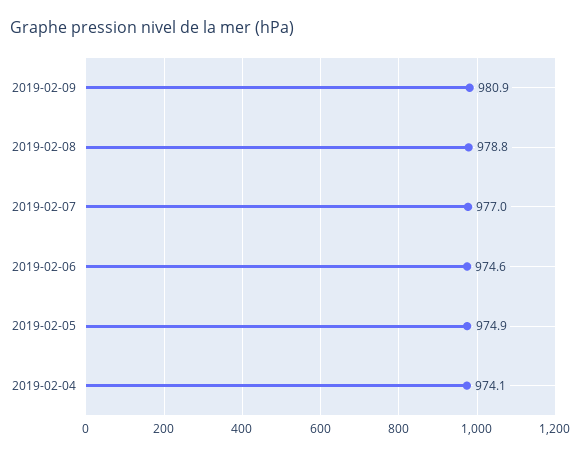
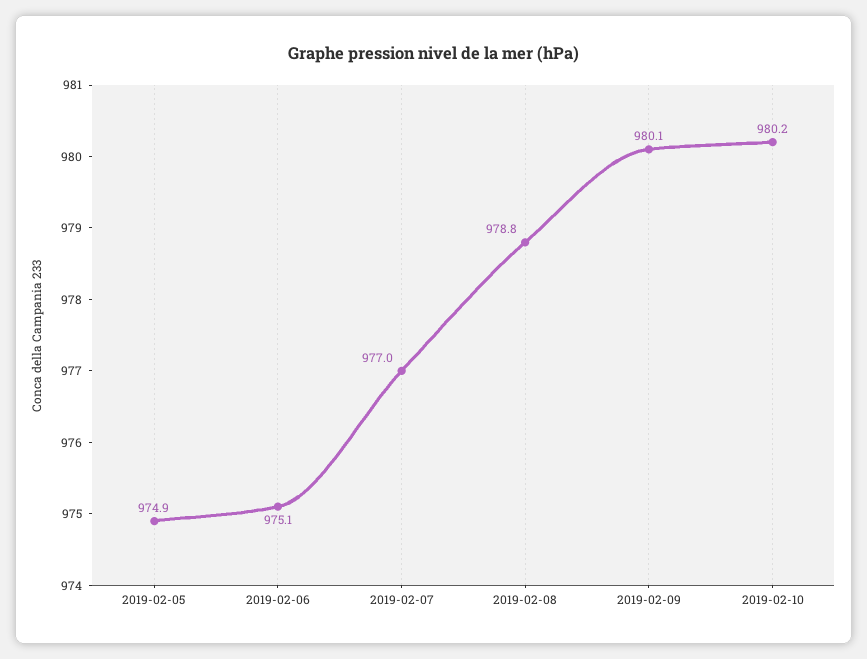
2019-02-09: 980.9 -> 980.1
2019-02-06: 974.6 -> 975.1
2019-02-04: 974.1 -> none
2019-02-10: none -> 980.2

